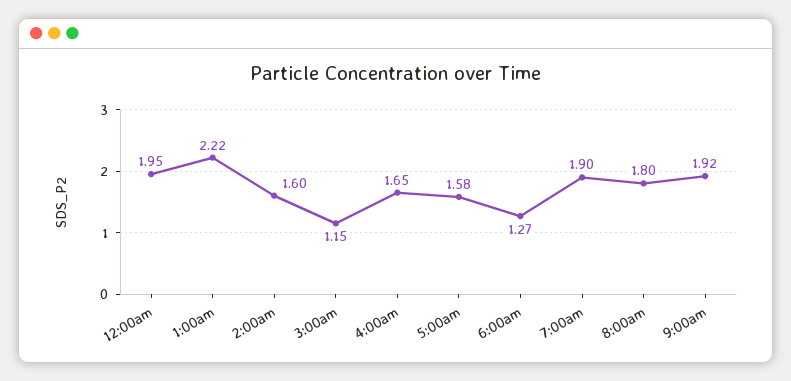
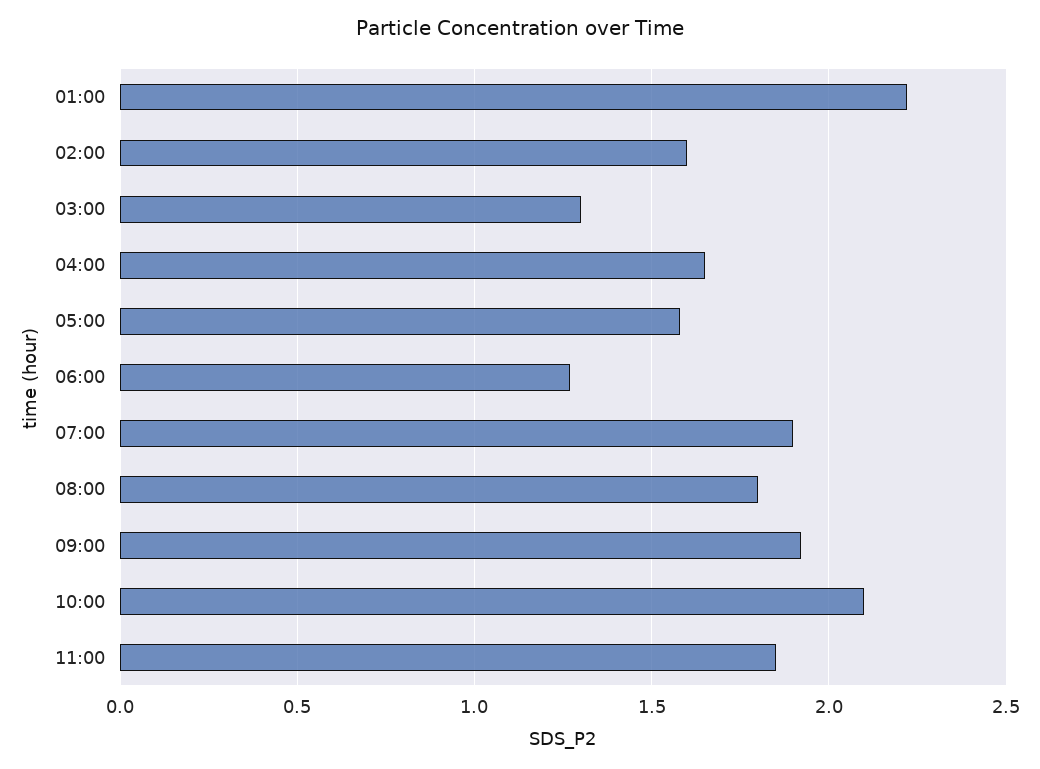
12:00am: 1.95 -> none
3:00am: 1.15 -> 1.3
10:00: none -> 2.1
11:00: none -> 1.85

